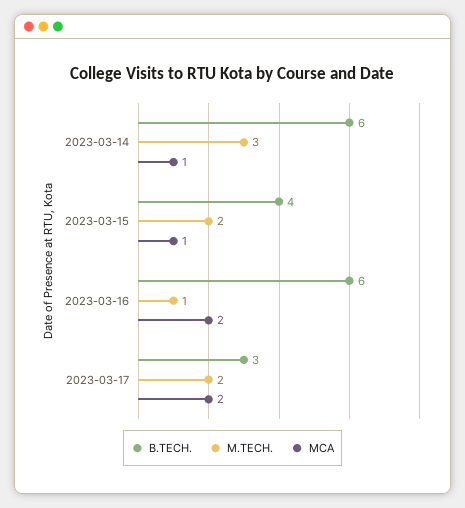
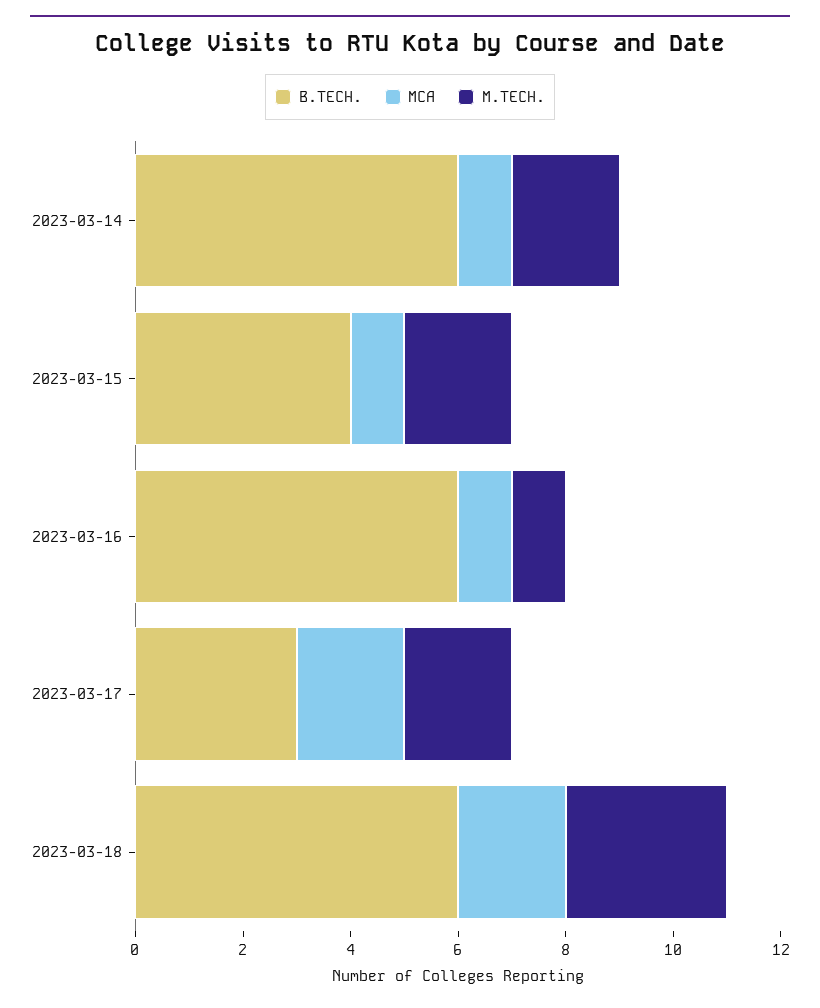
M.TECH., 2023-03-14: 3 -> 2
MCA, 2023-03-16: 2 -> 1
B.TECH., 2023-03-18: none -> 6
MCA, 2023-03-18: none -> 2
M.TECH., 2023-03-18: none -> 3

